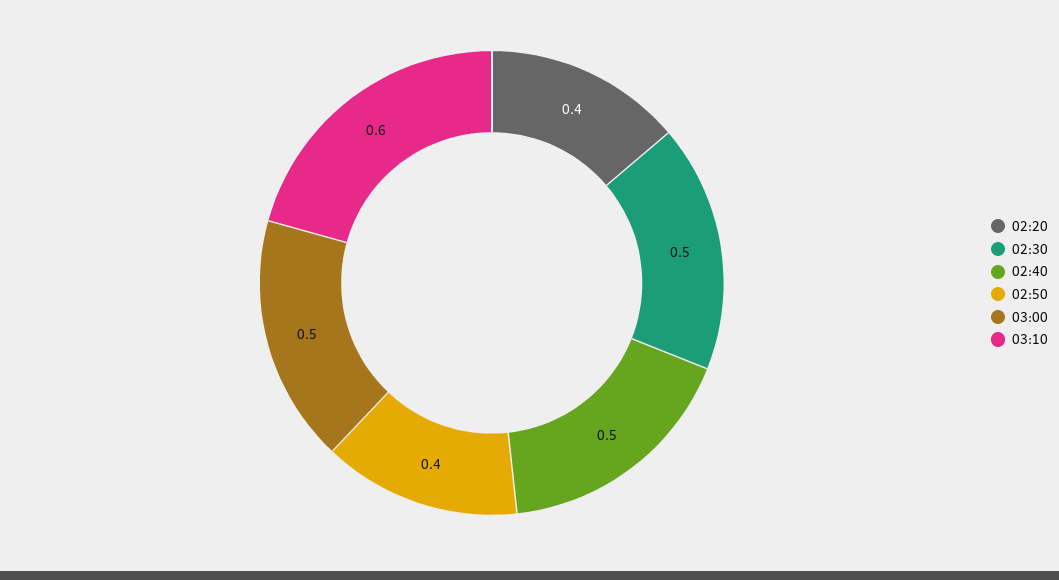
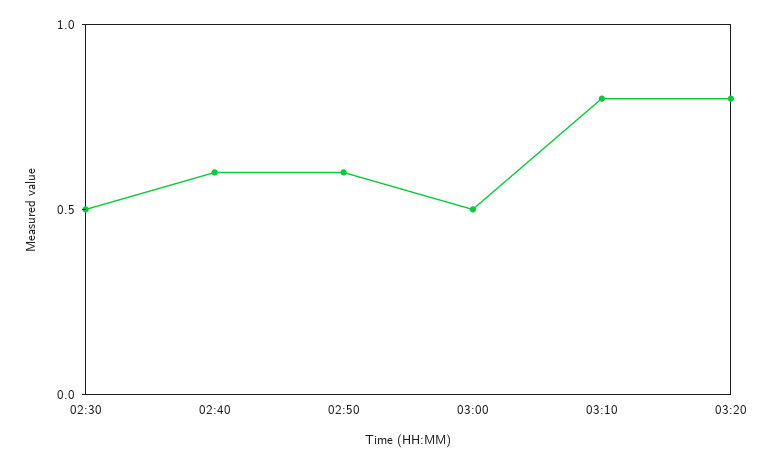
02:20: 0.4 -> none
02:40: 0.5 -> 0.6
02:50: 0.4 -> 0.6
03:10: 0.6 -> 0.8
03:20: none -> 0.8

